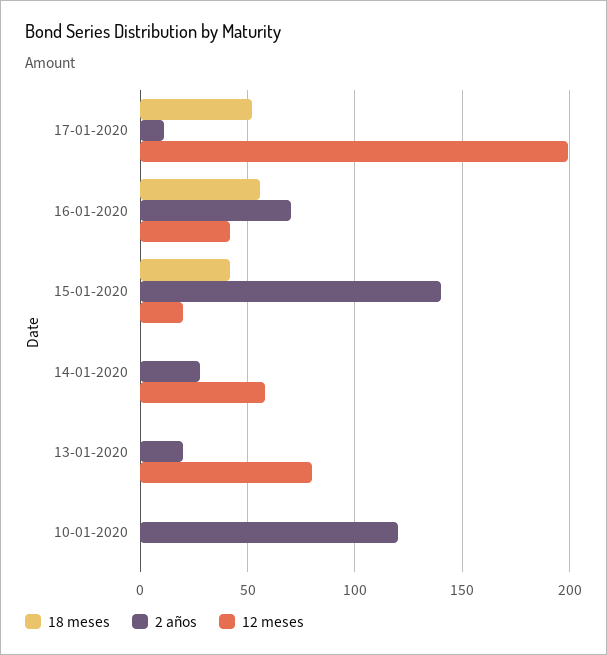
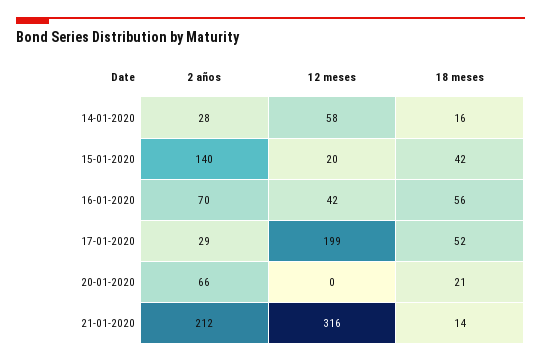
2 años, 17-01-2020: 10 -> 29
18 meses, 14-01-2020: 0 -> 16
18 meses, 13-01-2020: 0 -> none
2 años, 13-01-2020: 20 -> none
12 meses, 13-01-2020: 80 -> none
18 meses, 10-01-2020: 0 -> none
2 años, 10-01-2020: 120 -> none
12 meses, 10-01-2020: 0 -> none
2 años, 20-01-2020: none -> 66
12 meses, 20-01-2020: none -> 0
18 meses, 20-01-2020: none -> 21
2 años, 21-01-2020: none -> 212
12 meses, 21-01-2020: none -> 316
18 meses, 21-01-2020: none -> 14

